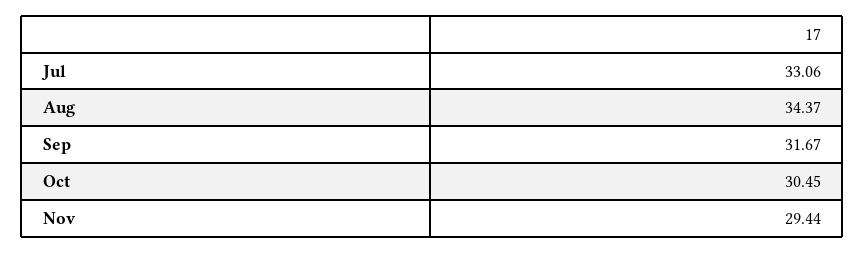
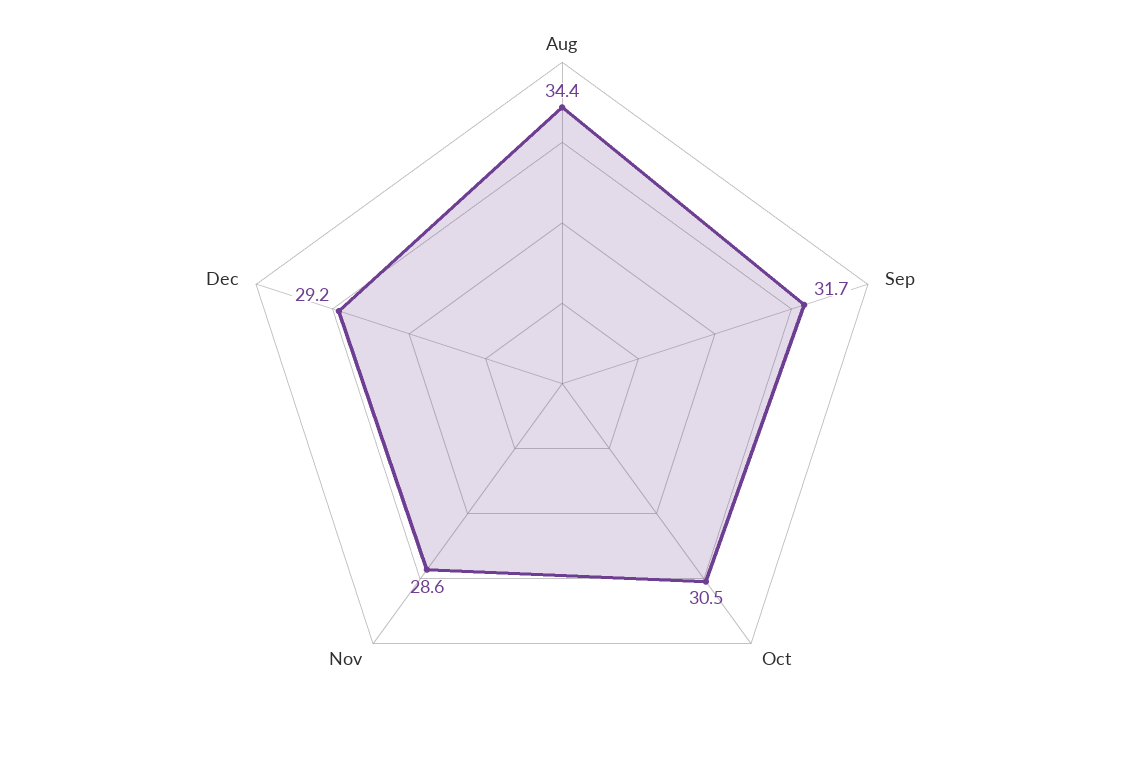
Jul: 33.06 -> none
Nov: 29.44 -> 28.6
Dec: none -> 29.2

